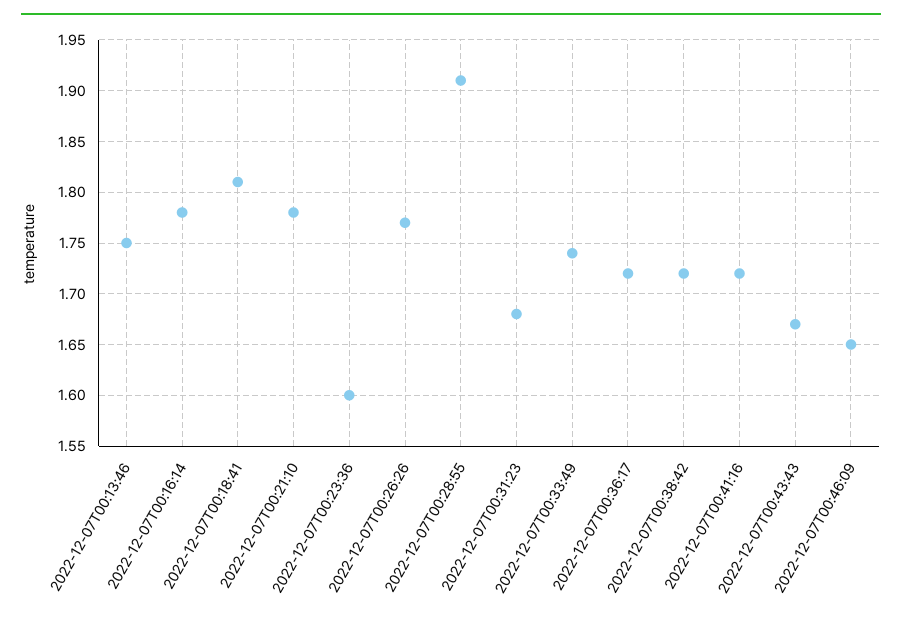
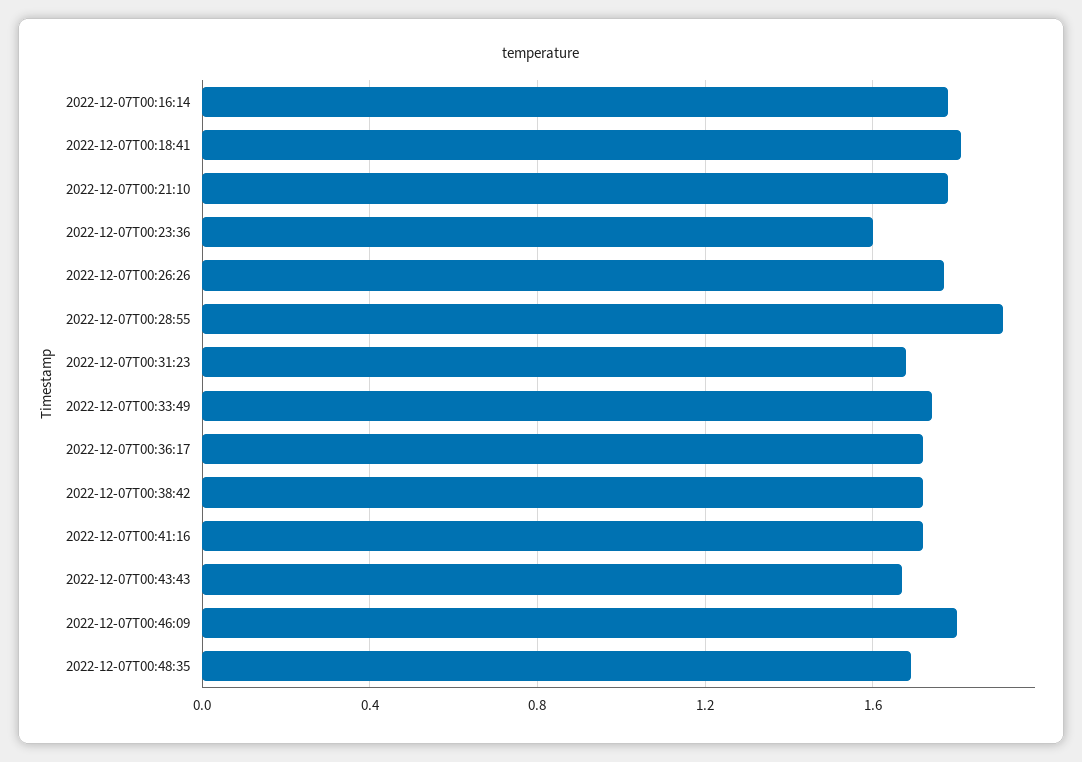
2022-12-07T00:13:46: 1.75 -> none
2022-12-07T00:46:09: 1.65 -> 1.8
2022-12-07T00:48:35: none -> 1.7

